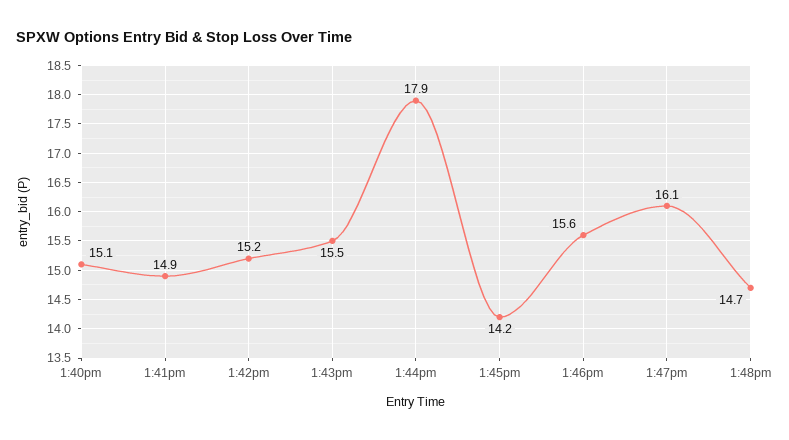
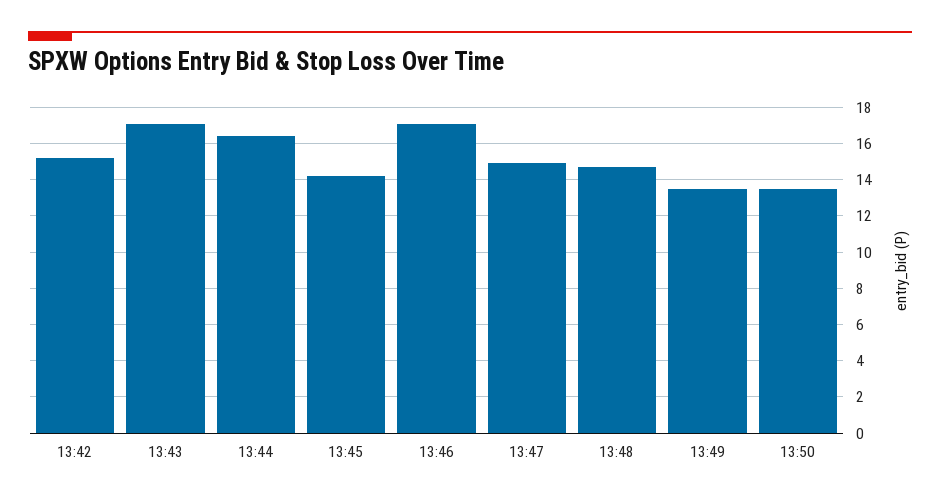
1:40pm: 15.1 -> none
1:41pm: 14.9 -> none
1:43pm: 15.5 -> 17
1:44pm: 17.9 -> 16.5
1:46pm: 15.6 -> 17
1:47pm: 16.1 -> 15
13:49: none -> 13.5
13:50: none -> 13.5

